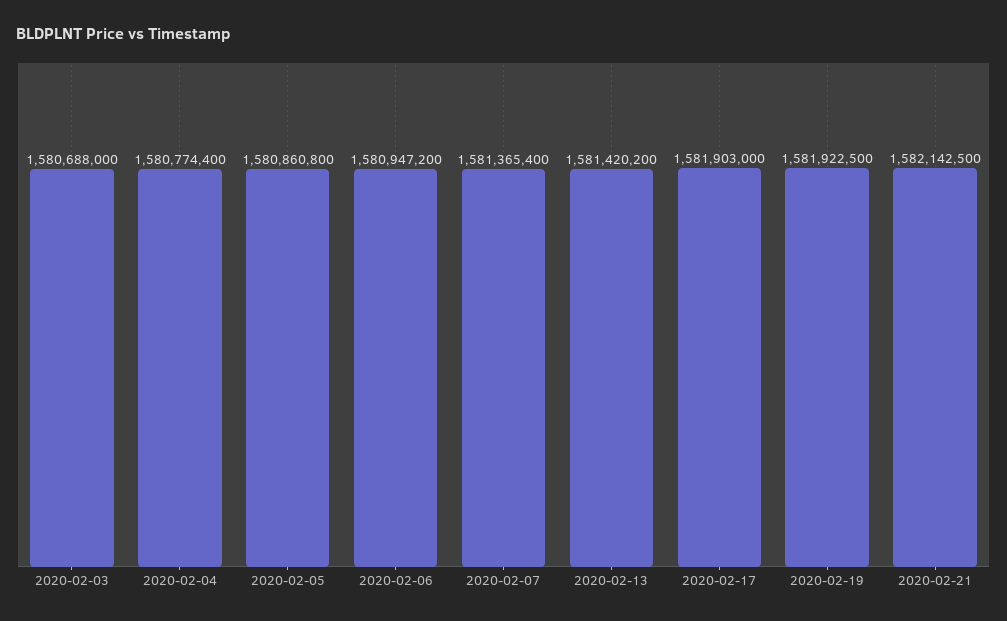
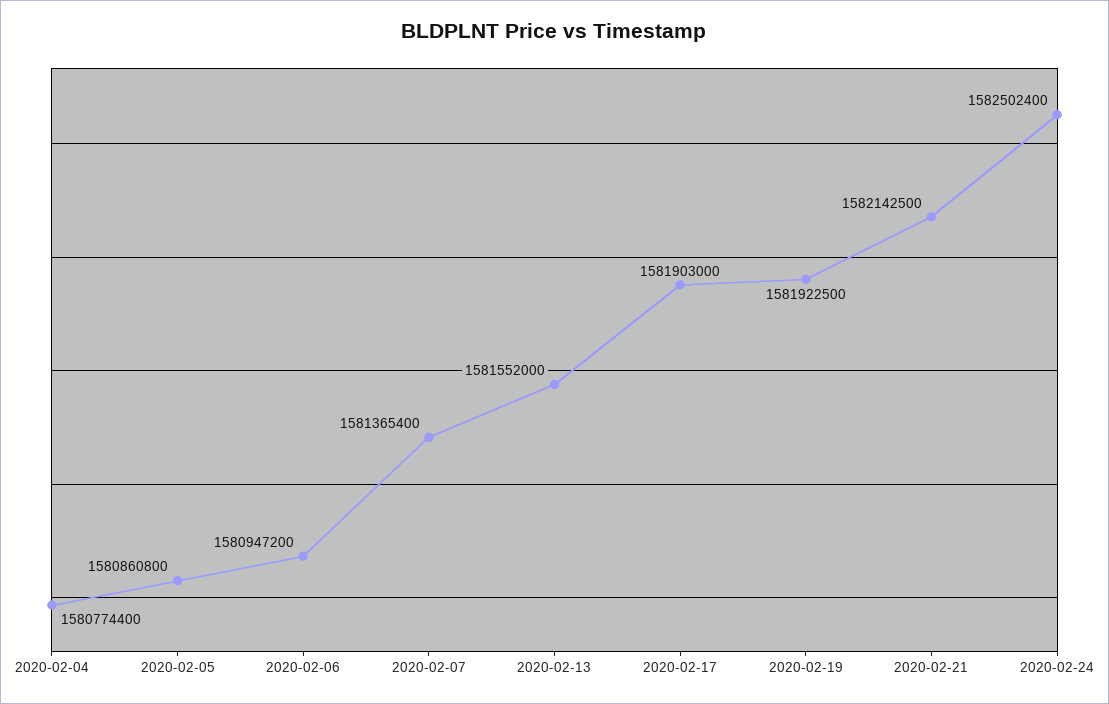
2020-02-03: 1580688000 -> none
2020-02-13: 1581420200 -> 1581552000
2020-02-24: none -> 1582502400

